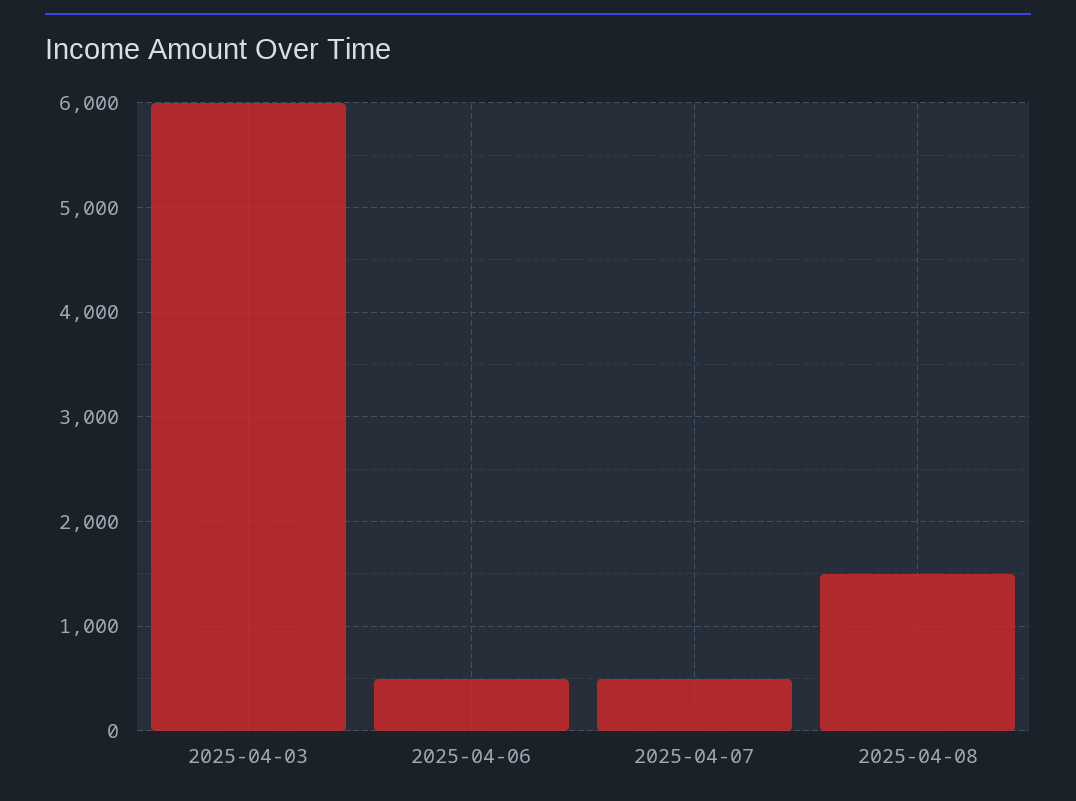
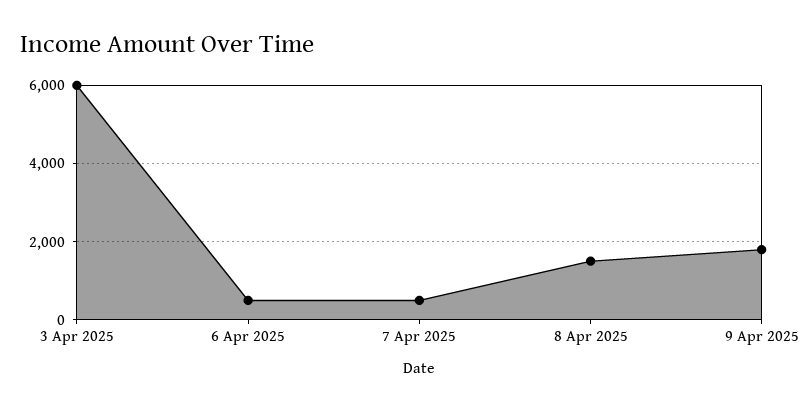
9 Apr 2025: none -> 1800

